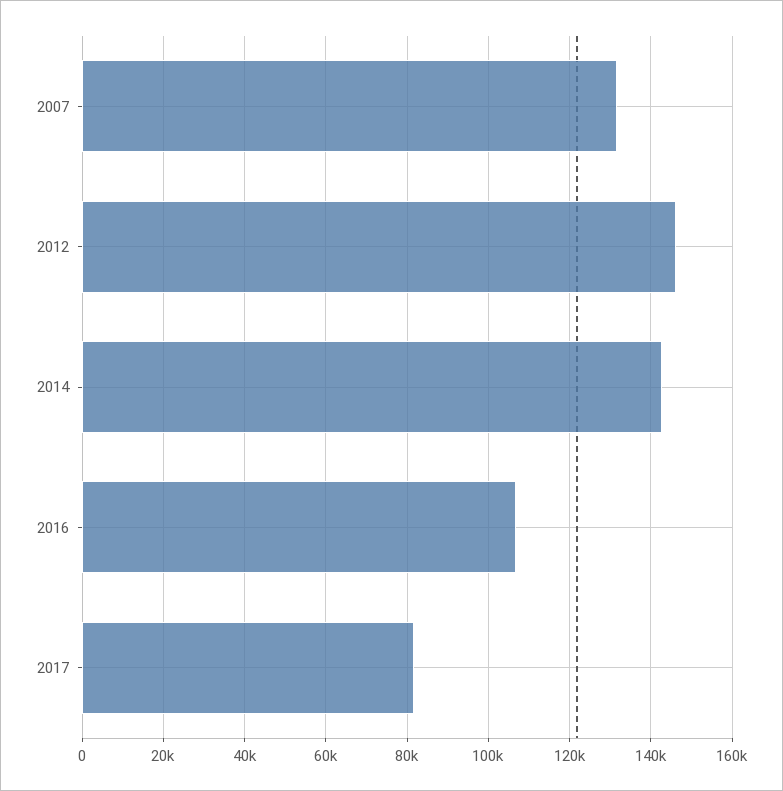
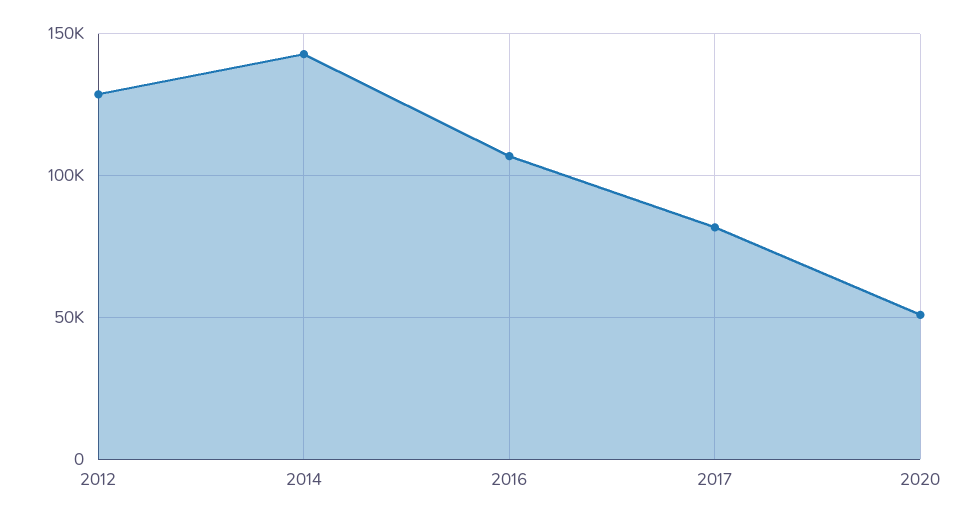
2007: 132000 -> none
2012: 146000 -> 130000
2020: none -> 50000

